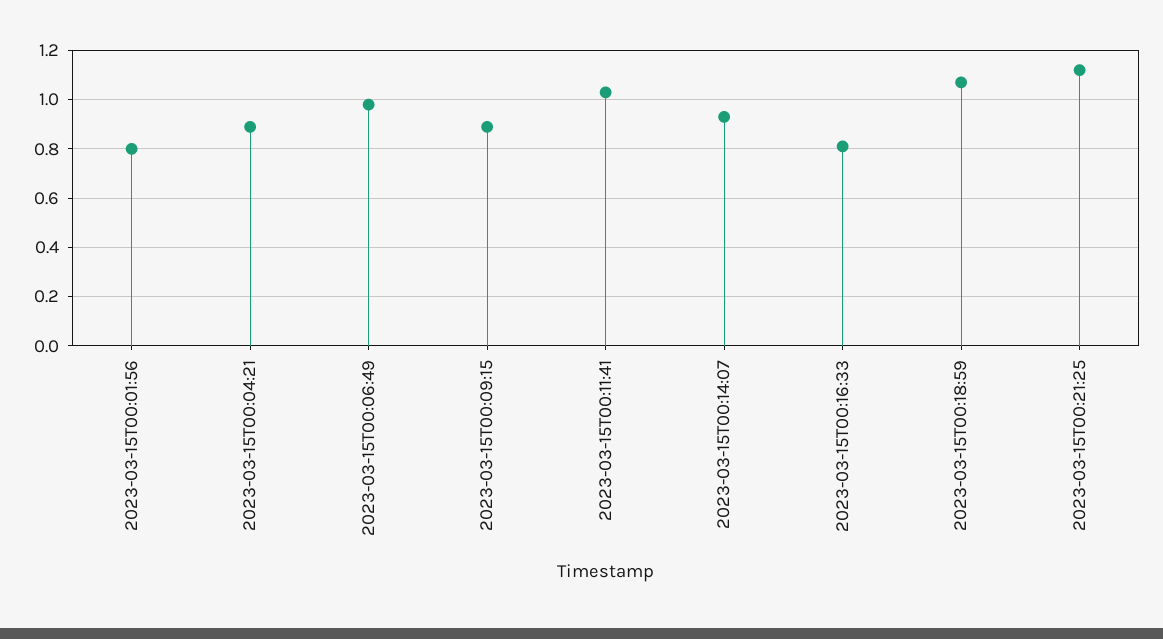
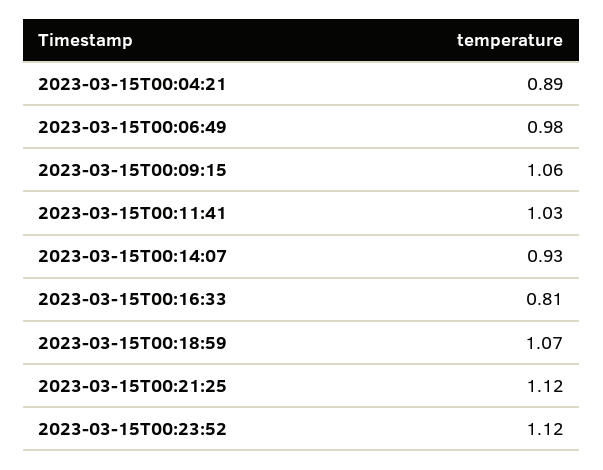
2023-03-15T00:01:56: 0.8 -> none
2023-03-15T00:09:15: 0.9 -> 1.06
2023-03-15T00:23:52: none -> 1.12

